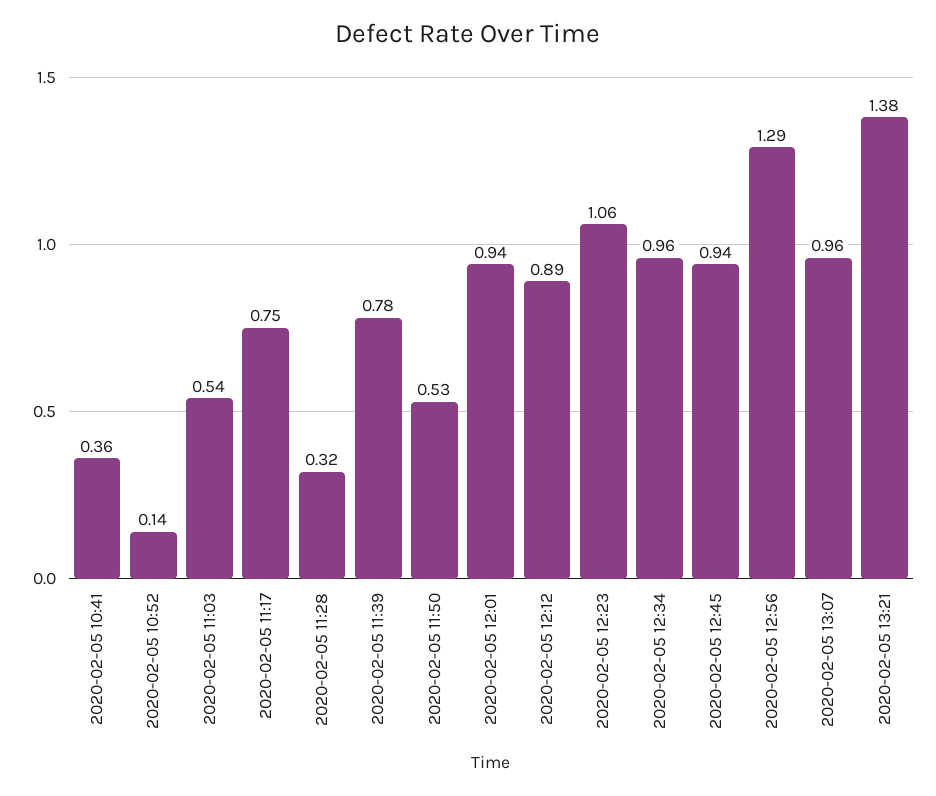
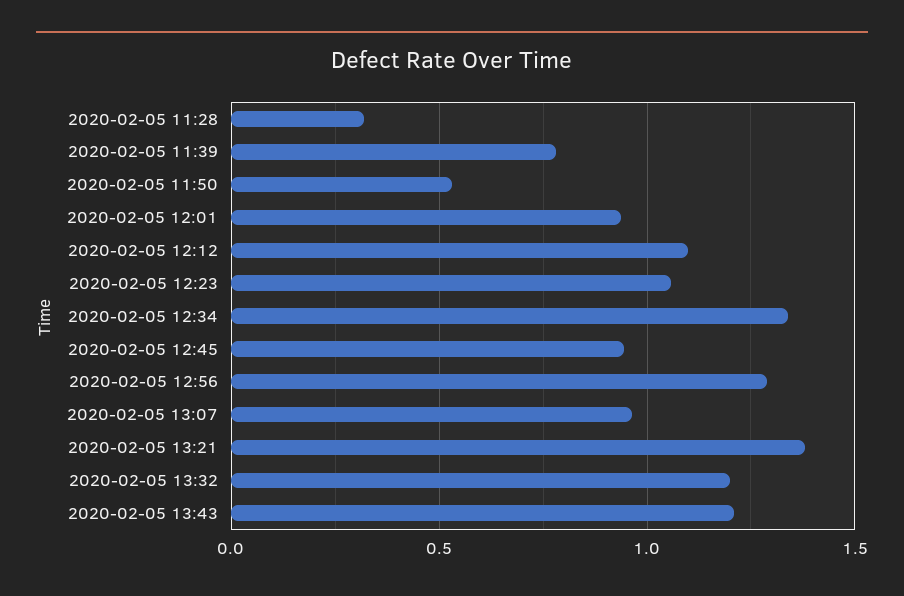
2020-02-05 10:41: 0.36 -> none
2020-02-05 10:52: 0.14 -> none
2020-02-05 11:03: 0.54 -> none
2020-02-05 11:17: 0.75 -> none
2020-02-05 12:12: 0.89 -> 1.1
2020-02-05 12:34: 0.96 -> 1.35
2020-02-05 13:32: none -> 1.2
2020-02-05 13:43: none -> 1.2

